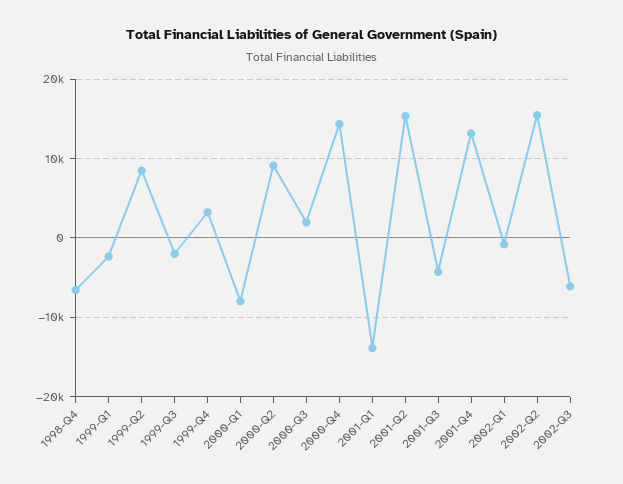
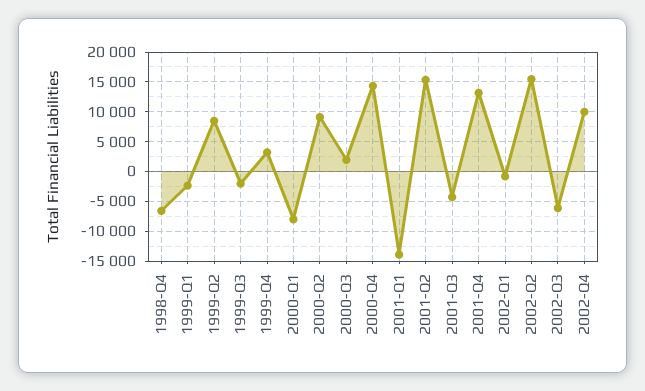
2002-Q4: none -> 10000

